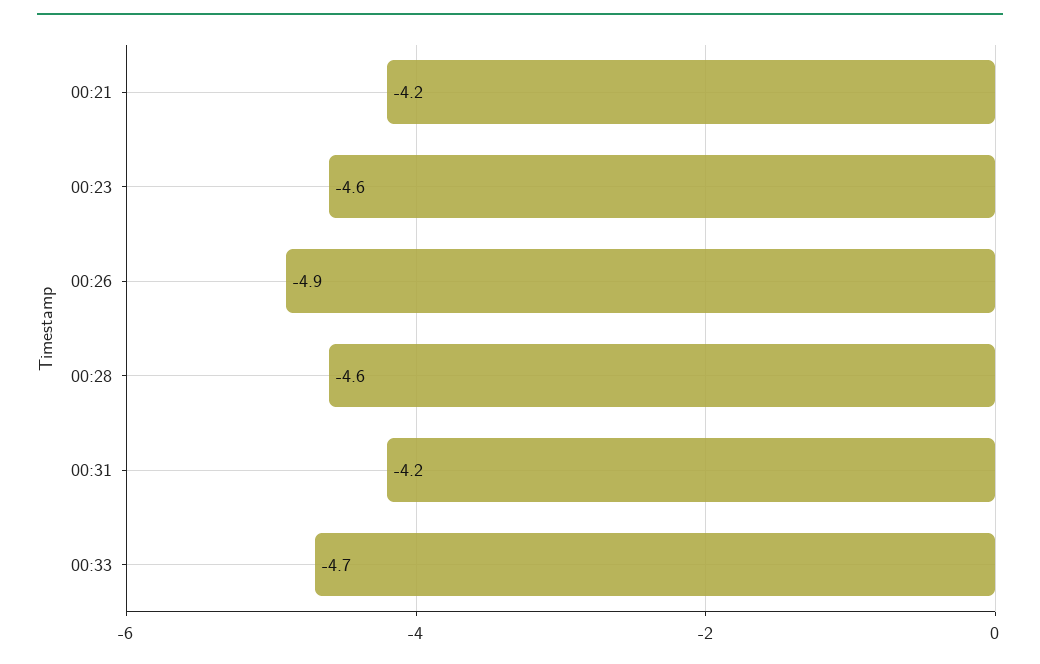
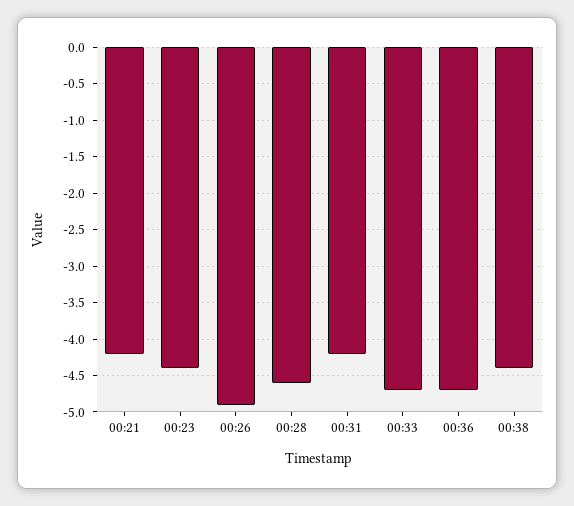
00:23: -4.6 -> -4.4
00:36: none -> -4.7
00:38: none -> -4.4

